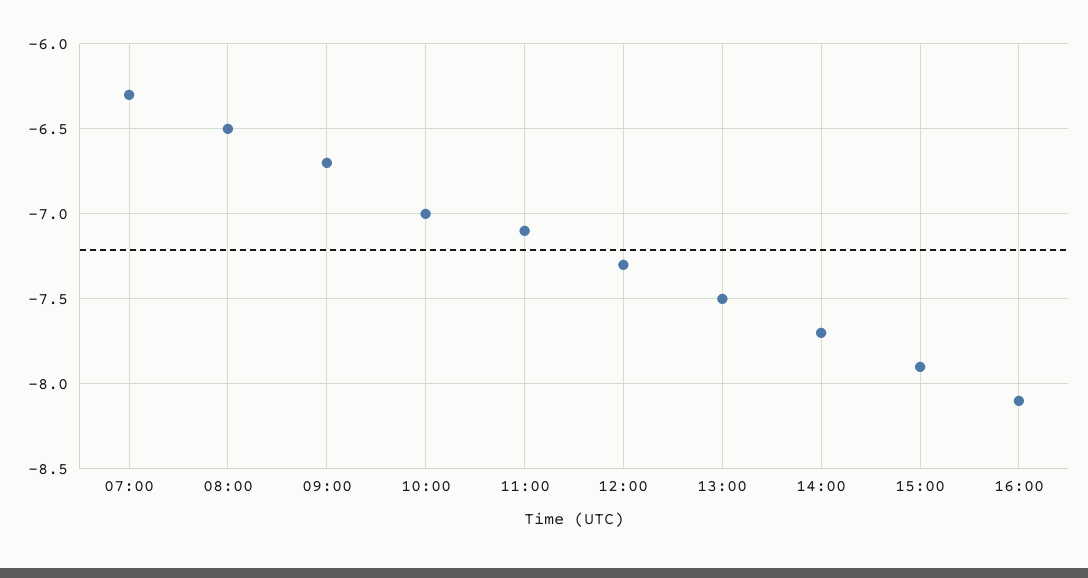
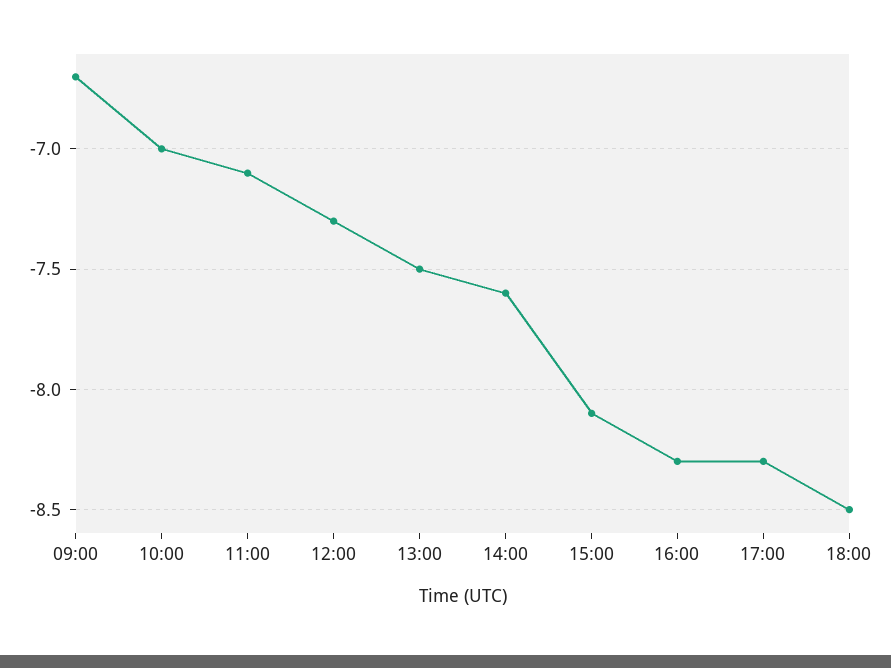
07:00: -6.3 -> none
08:00: -6.5 -> none
14:00: -7.7 -> -7.6
15:00: -7.9 -> -8.1
16:00: -8.1 -> -8.3
17:00: none -> -8.3
18:00: none -> -8.5

